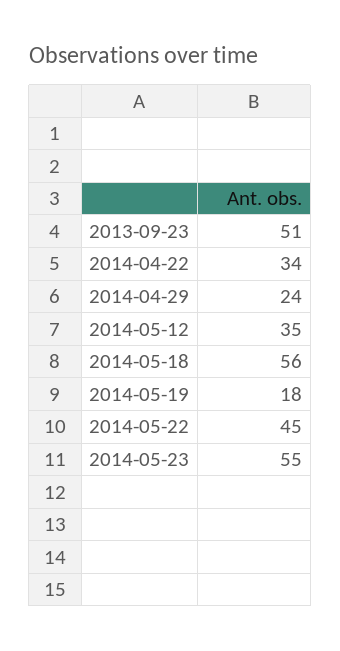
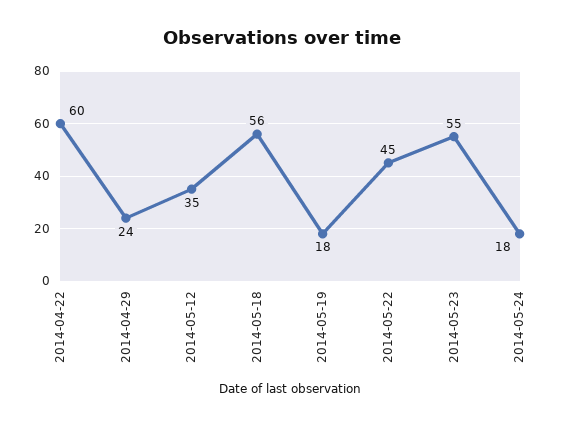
2013-09-23: 51 -> none
2014-04-22: 34 -> 60
2014-05-24: none -> 18

